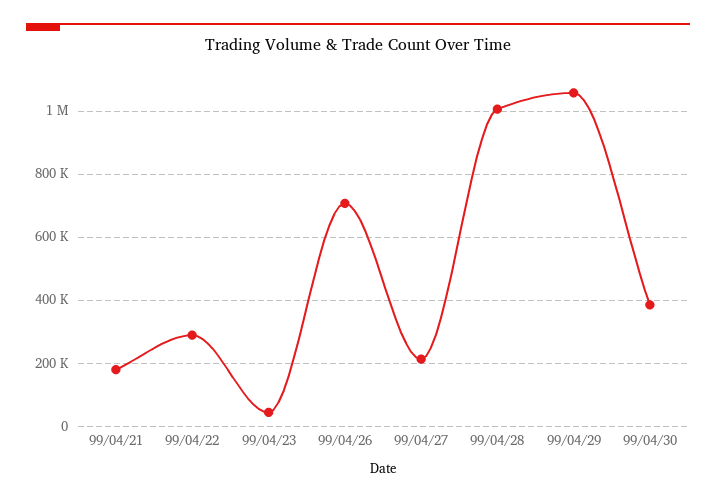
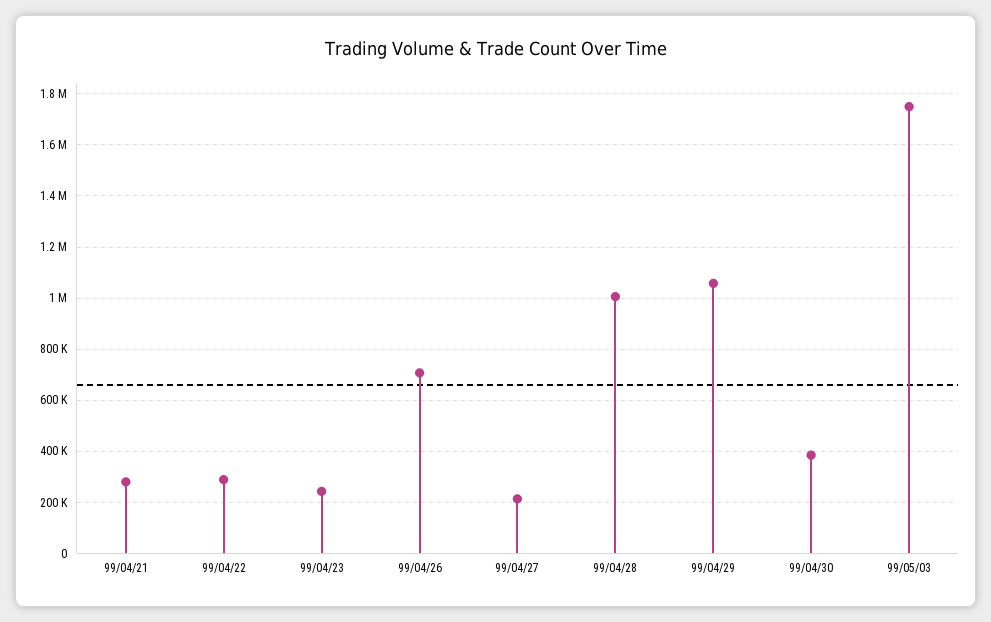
99/04/21: 180000 -> 275000
99/04/23: 40000 -> 250000
99/05/03: none -> 1750000

